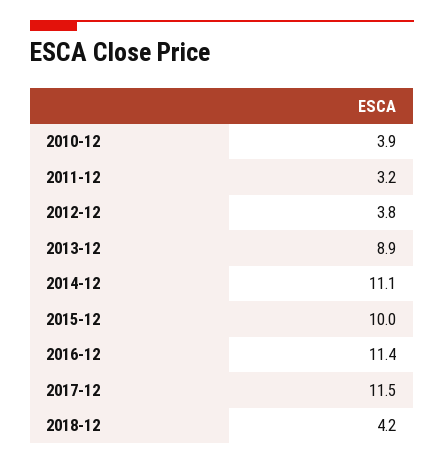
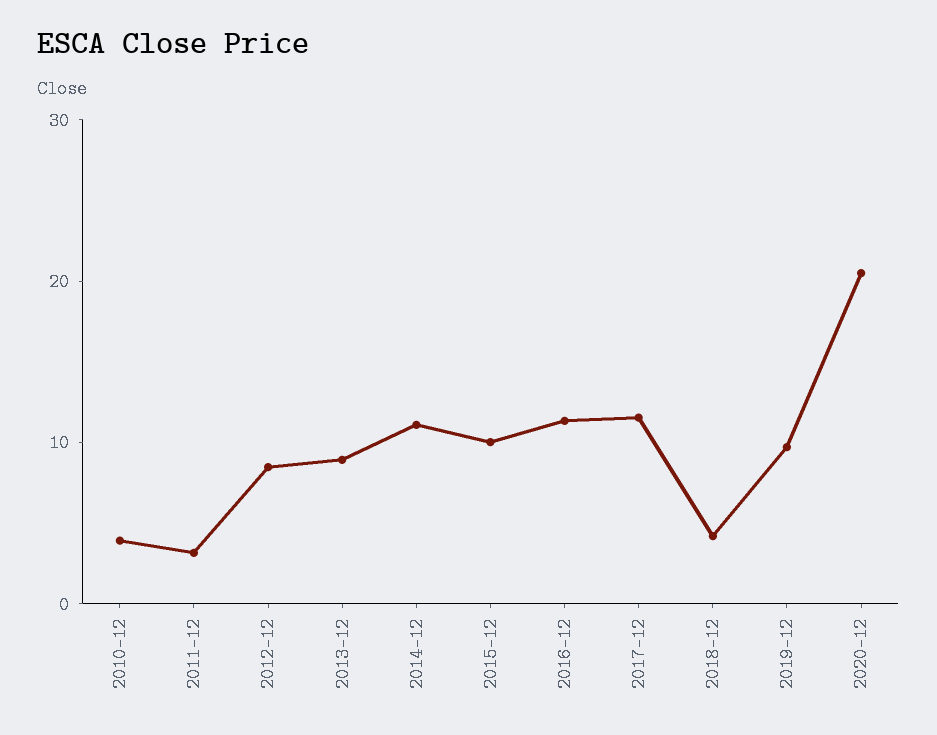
2012-12: 3.8 -> 8
2019-12: none -> 10
2020-12: none -> 20

